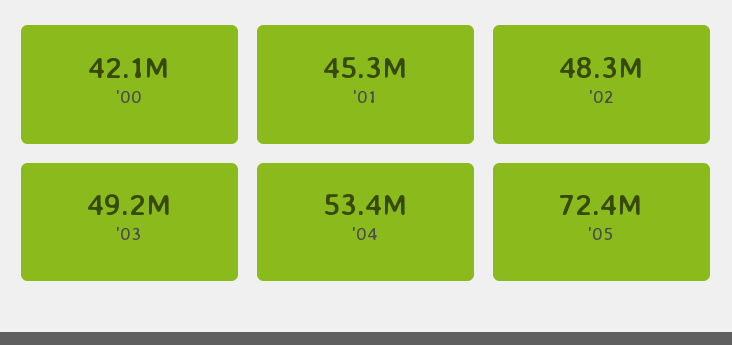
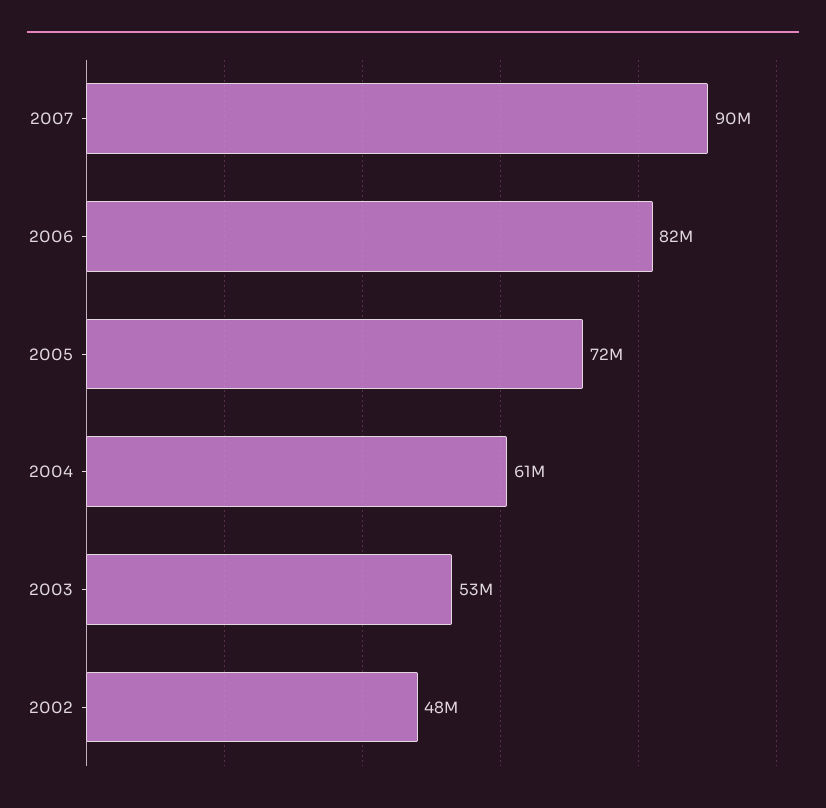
'00: 42100000 -> none
'01: 45300000 -> none
'03: 49200000 -> 53000000
'04: 53400000 -> 61000000
2007: none -> 90000000
2006: none -> 82000000

